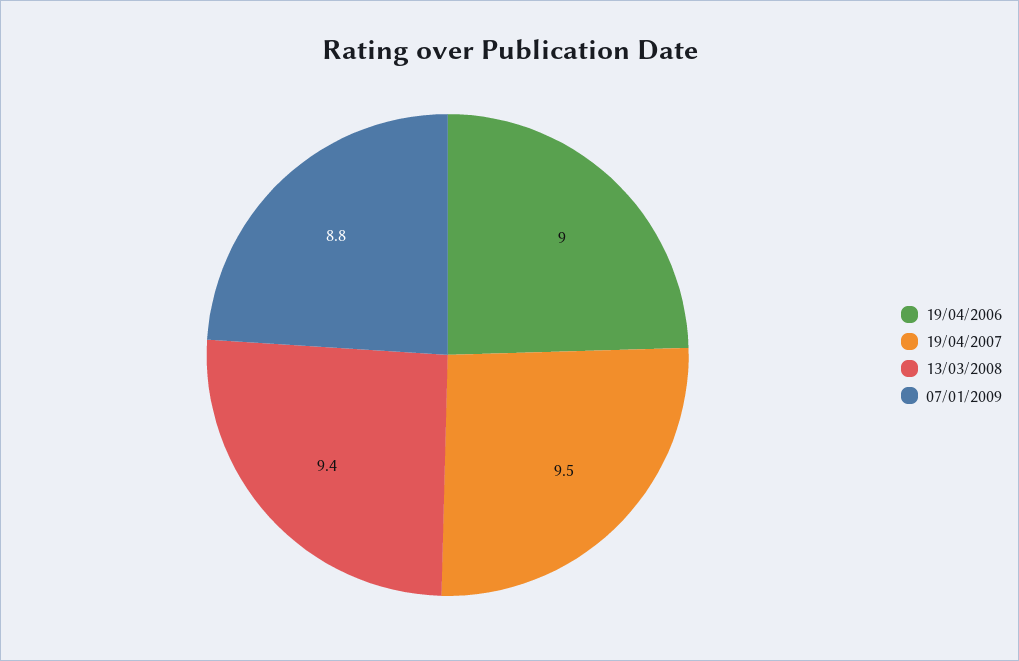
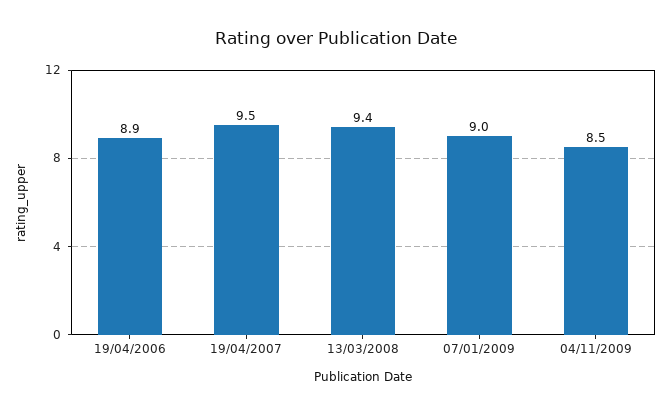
19/04/2006: 9 -> 8.9
07/01/2009: 8.8 -> 9
04/11/2009: none -> 8.5

